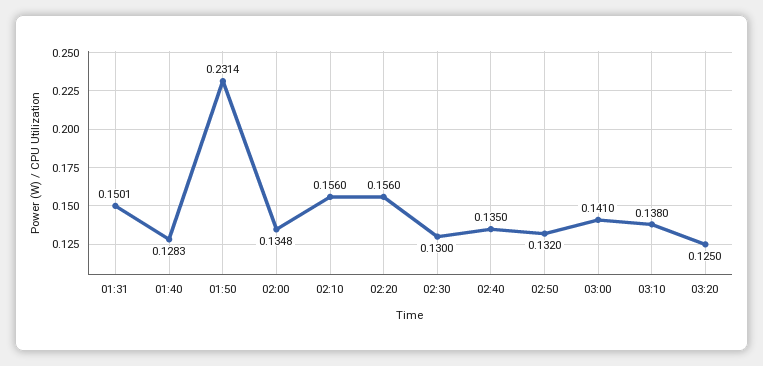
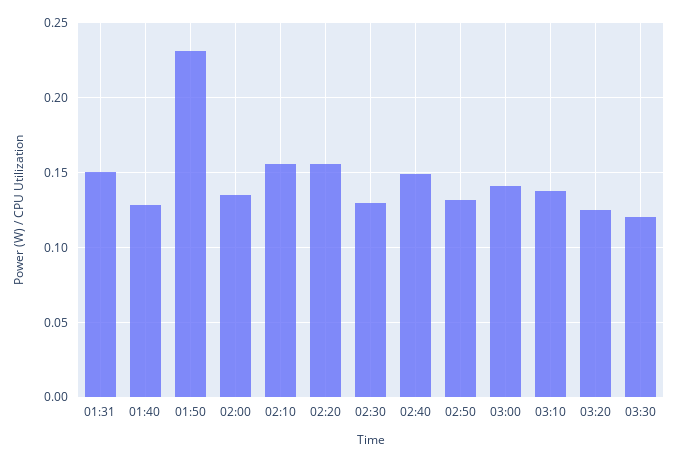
02:40: 0.135 -> 0.15
03:30: none -> 0.12

